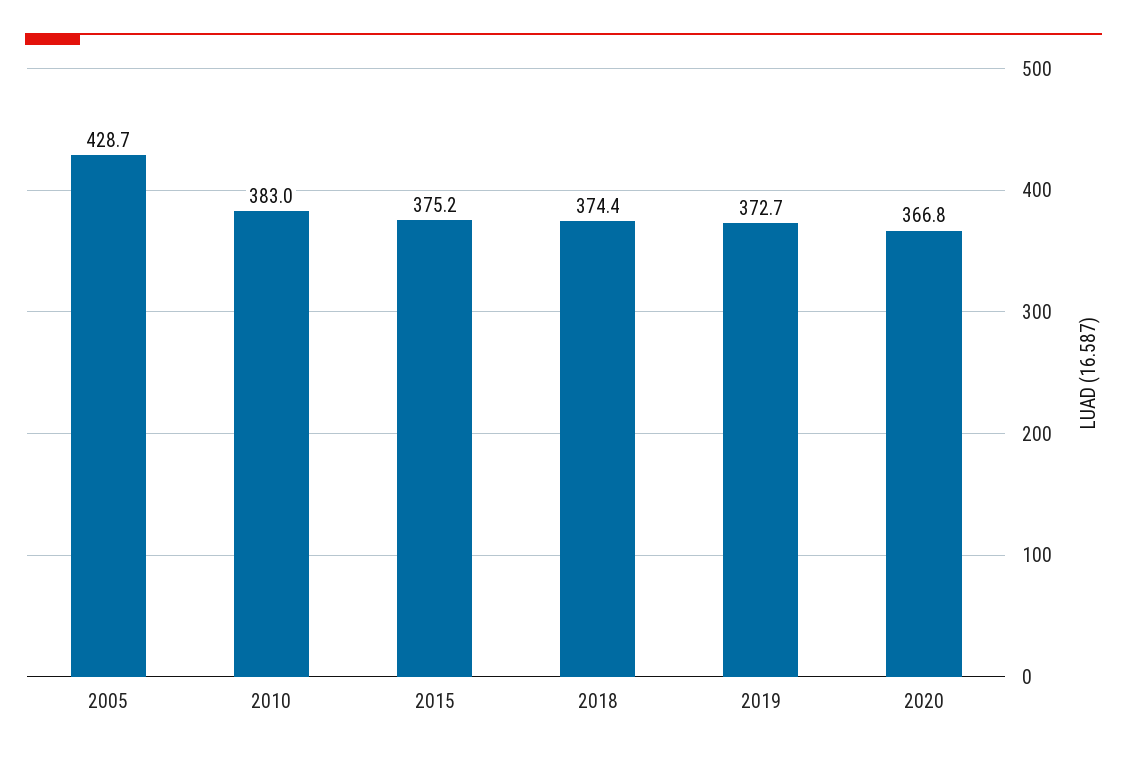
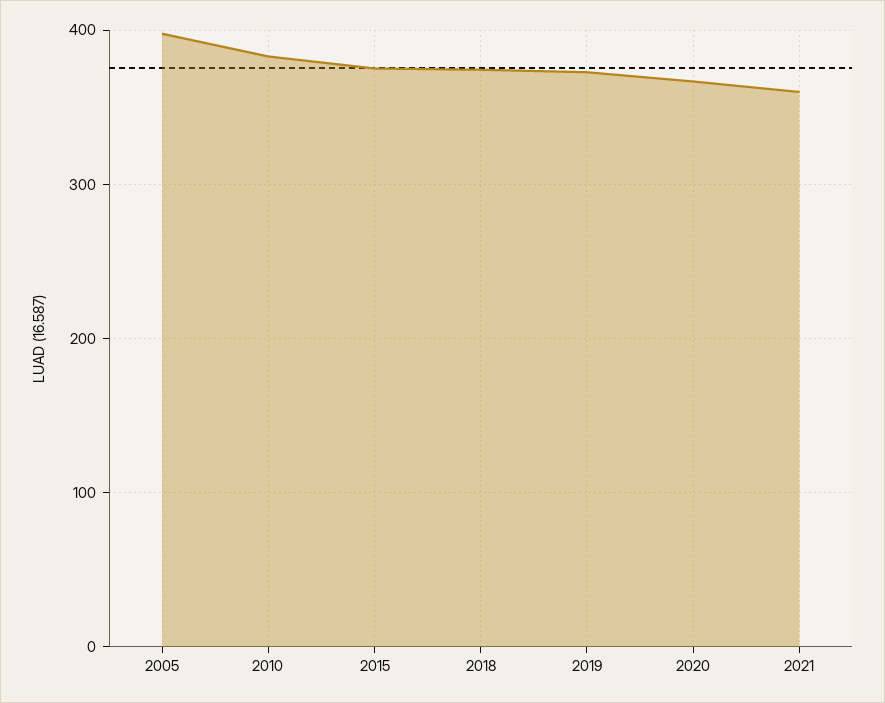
2005: 428.7 -> 400
2021: none -> 360

